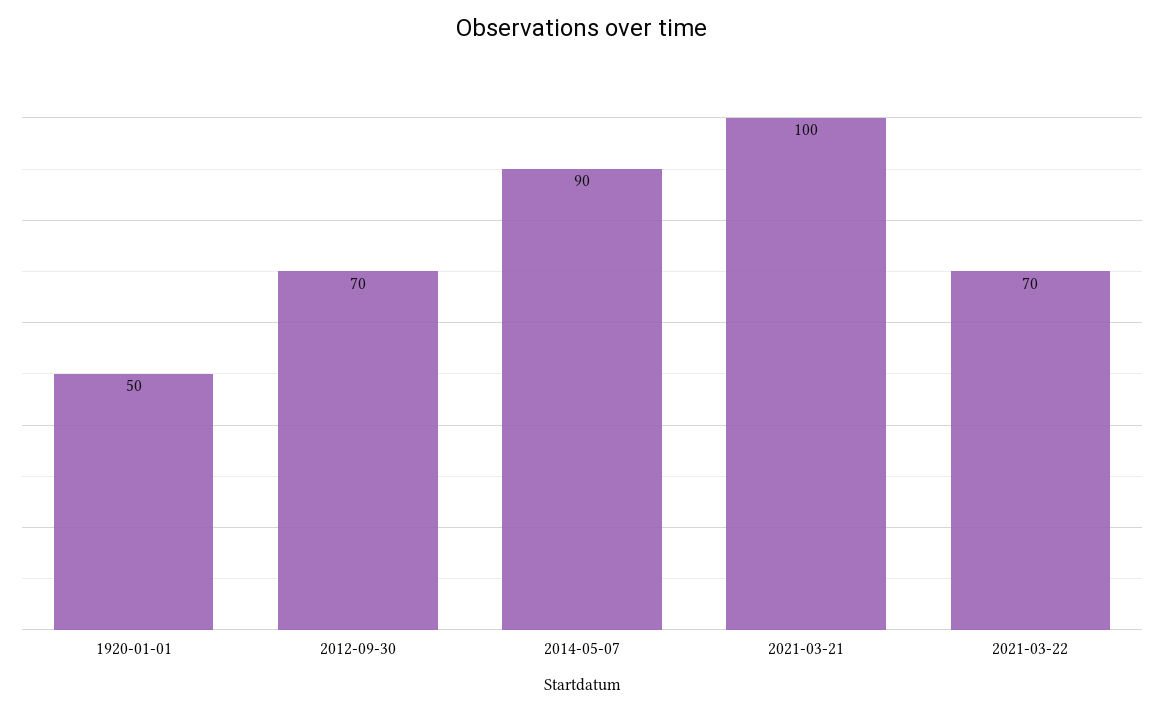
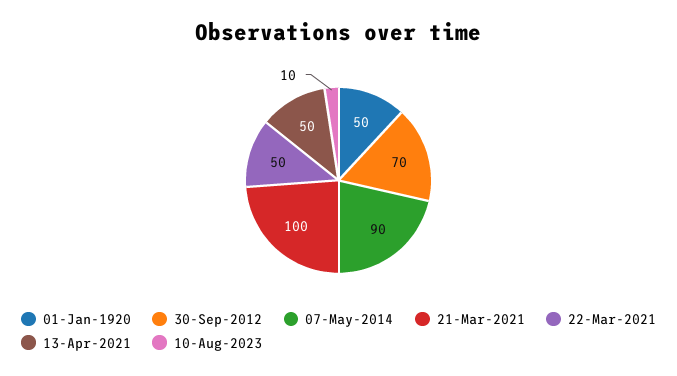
2021-03-22: 70 -> 50
13-Apr-2021: none -> 50
10-Aug-2023: none -> 10

